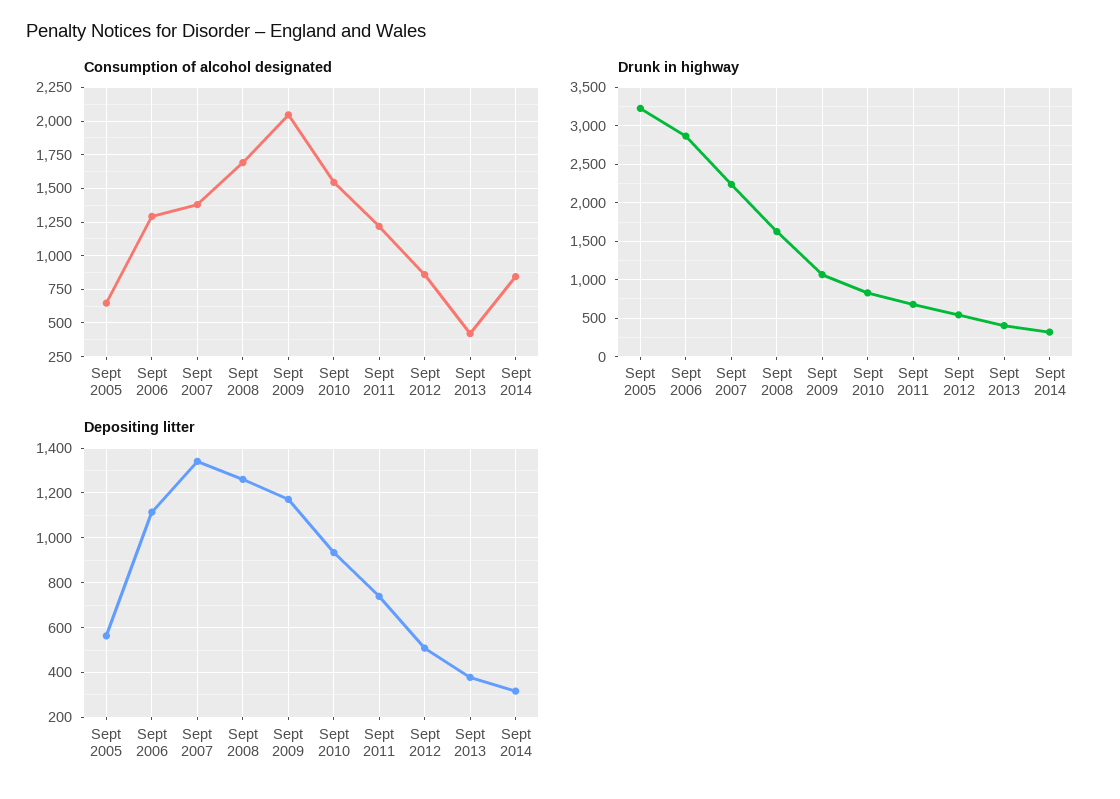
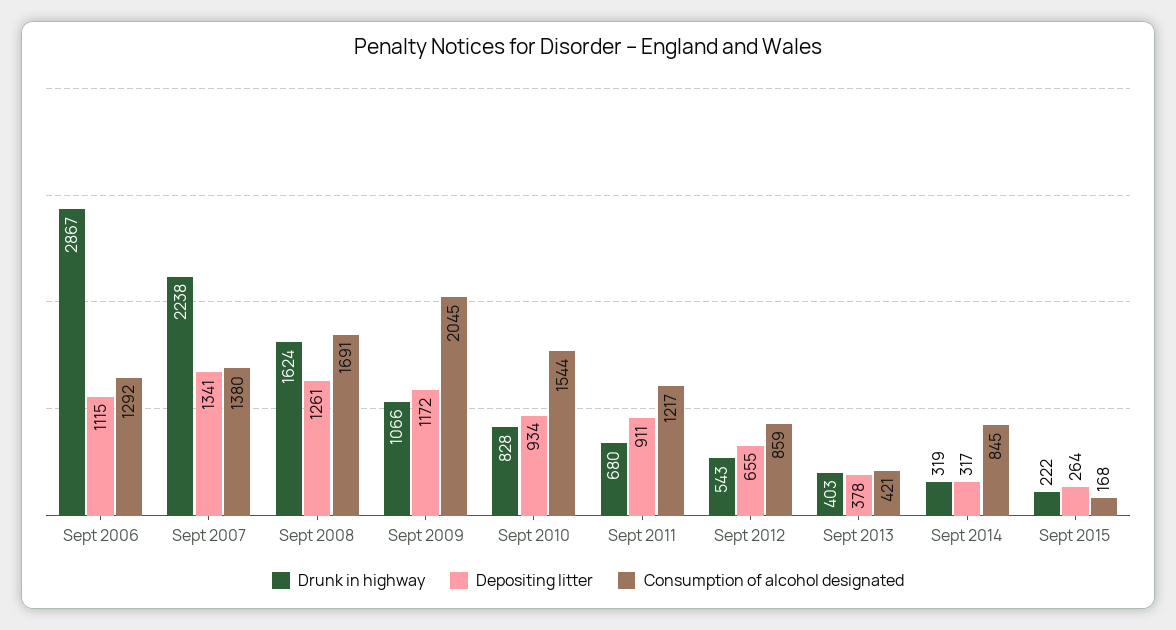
Consumption of alcohol designated, Sept 2005: 650 -> none
Drunk in highway, Sept 2005: 3200 -> none
Depositing litter, Sept 2005: 550 -> none
Depositing litter, Sept 2011: 750 -> 911
Depositing litter, Sept 2012: 500 -> 655
Drunk in highway, Sept 2015: none -> 222
Depositing litter, Sept 2015: none -> 264
Consumption of alcohol designated, Sept 2015: none -> 168

